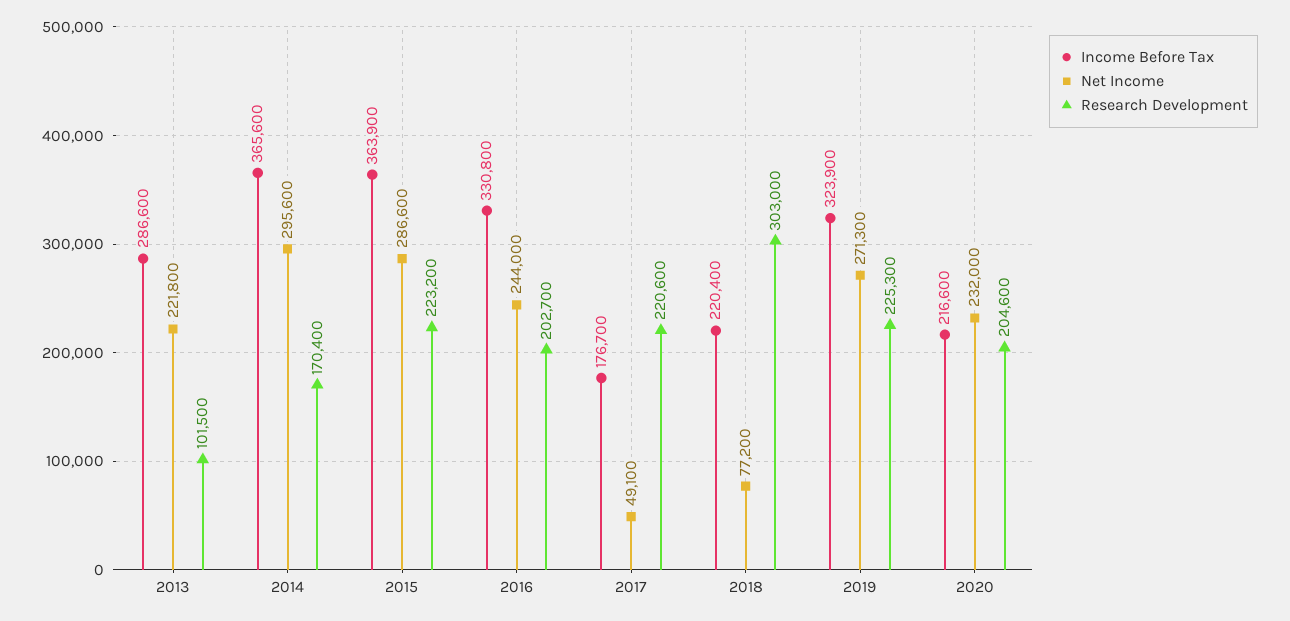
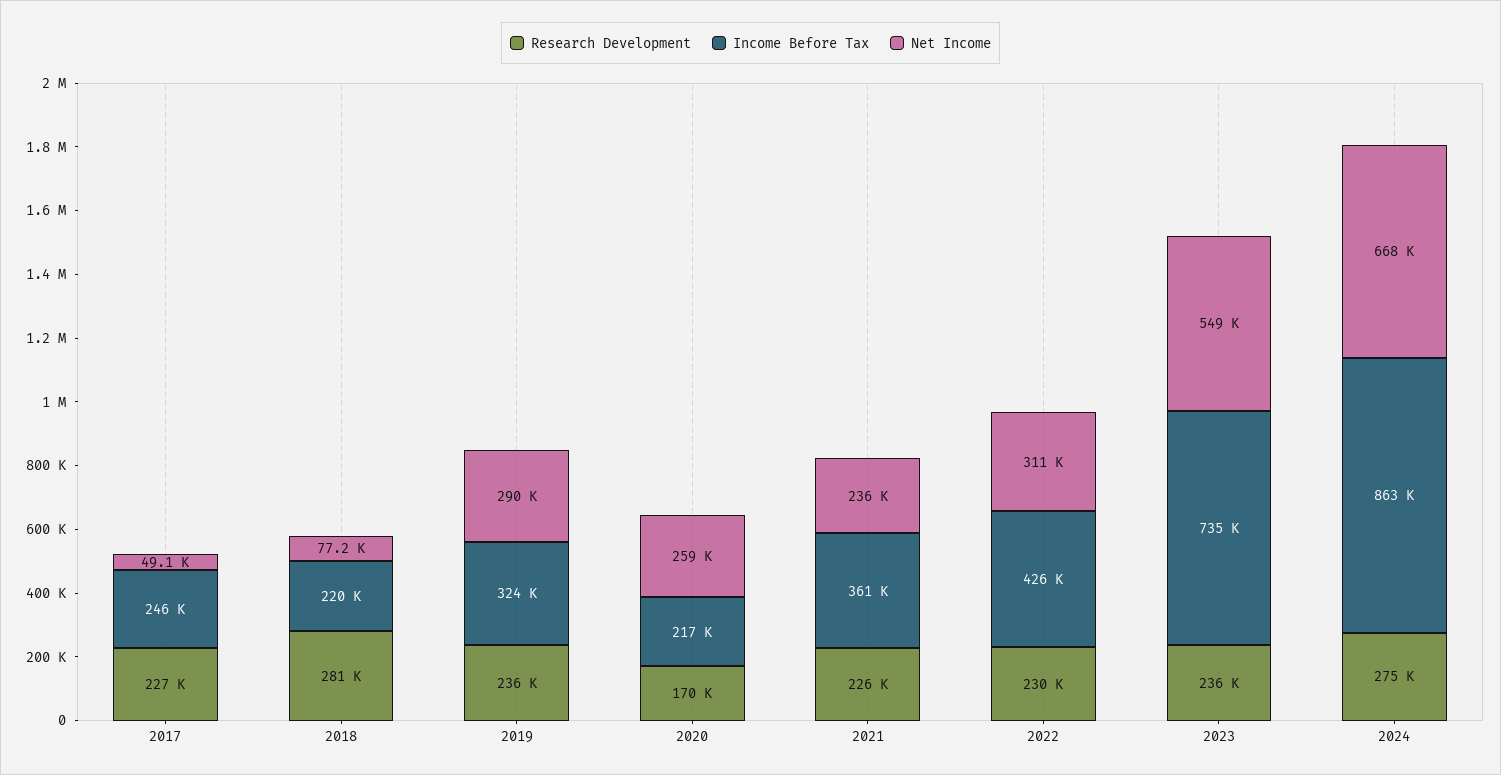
Income Before Tax, 2013: 286600 -> none
Net Income, 2013: 221800 -> none
Research Development, 2013: 101500 -> none
Income Before Tax, 2014: 365600 -> none
Net Income, 2014: 295600 -> none
Research Development, 2014: 170400 -> none
Income Before Tax, 2015: 363900 -> none
Net Income, 2015: 286600 -> none
Research Development, 2015: 223200 -> none
Income Before Tax, 2016: 330800 -> none
Net Income, 2016: 244000 -> none
Research Development, 2016: 202700 -> none
Income Before Tax, 2017: 176700 -> 246000
Research Development, 2017: 220600 -> 227000
Research Development, 2018: 303000 -> 281000
Net Income, 2019: 271300 -> 290000
Research Development, 2019: 225300 -> 236000
Net Income, 2020: 232000 -> 259000
Research Development, 2020: 204600 -> 170000
Research Development, 2021: none -> 226000
Income Before Tax, 2021: none -> 361000
Net Income, 2021: none -> 236000
Research Development, 2022: none -> 230000
Income Before Tax, 2022: none -> 426000
Net Income, 2022: none -> 311000
Research Development, 2023: none -> 236000
Income Before Tax, 2023: none -> 735000
Net Income, 2023: none -> 549000
Research Development, 2024: none -> 275000
Income Before Tax, 2024: none -> 863000
Net Income, 2024: none -> 668000

